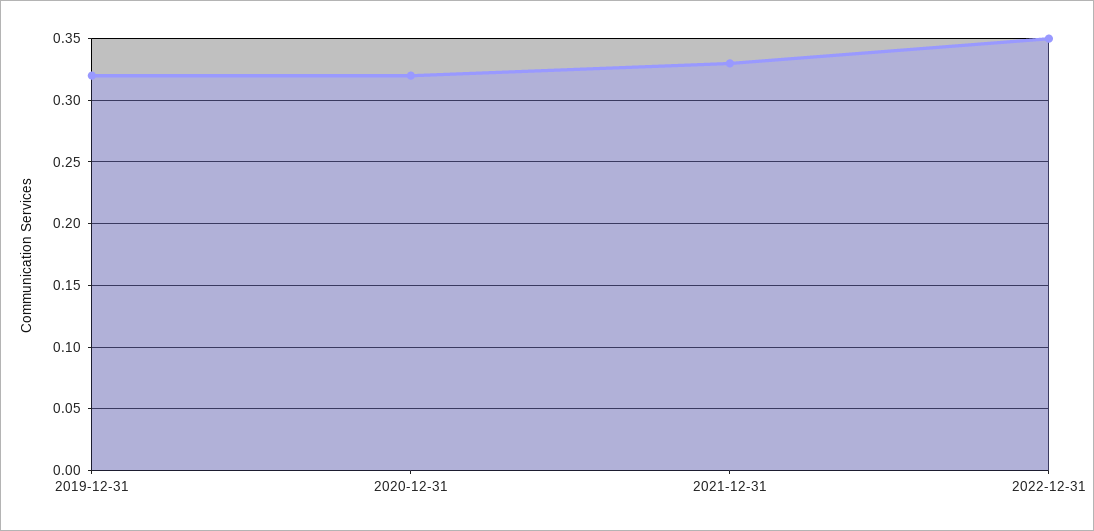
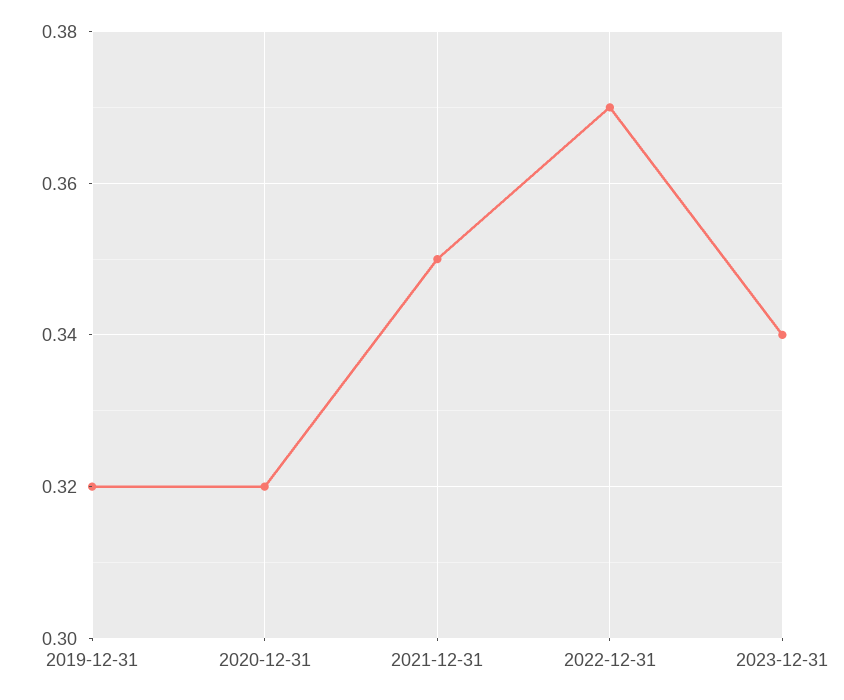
2021-12-31: 0.33 -> 0.35
2022-12-31: 0.35 -> 0.37
2023-12-31: none -> 0.34

